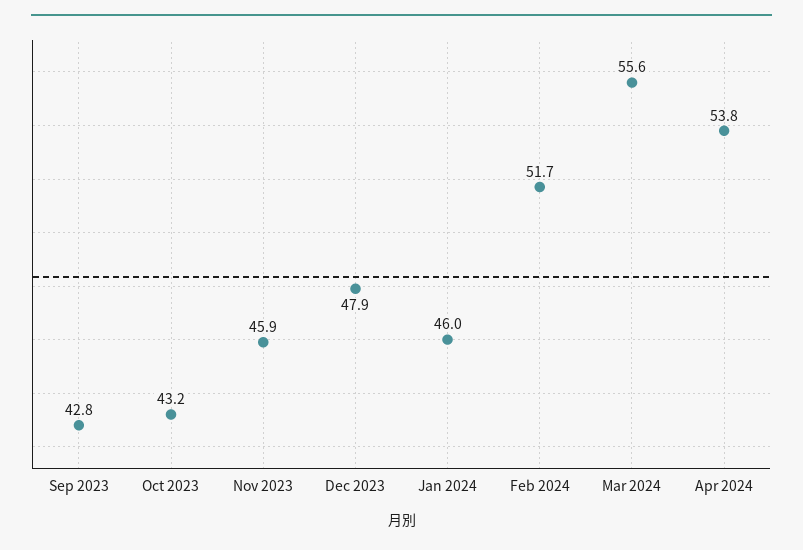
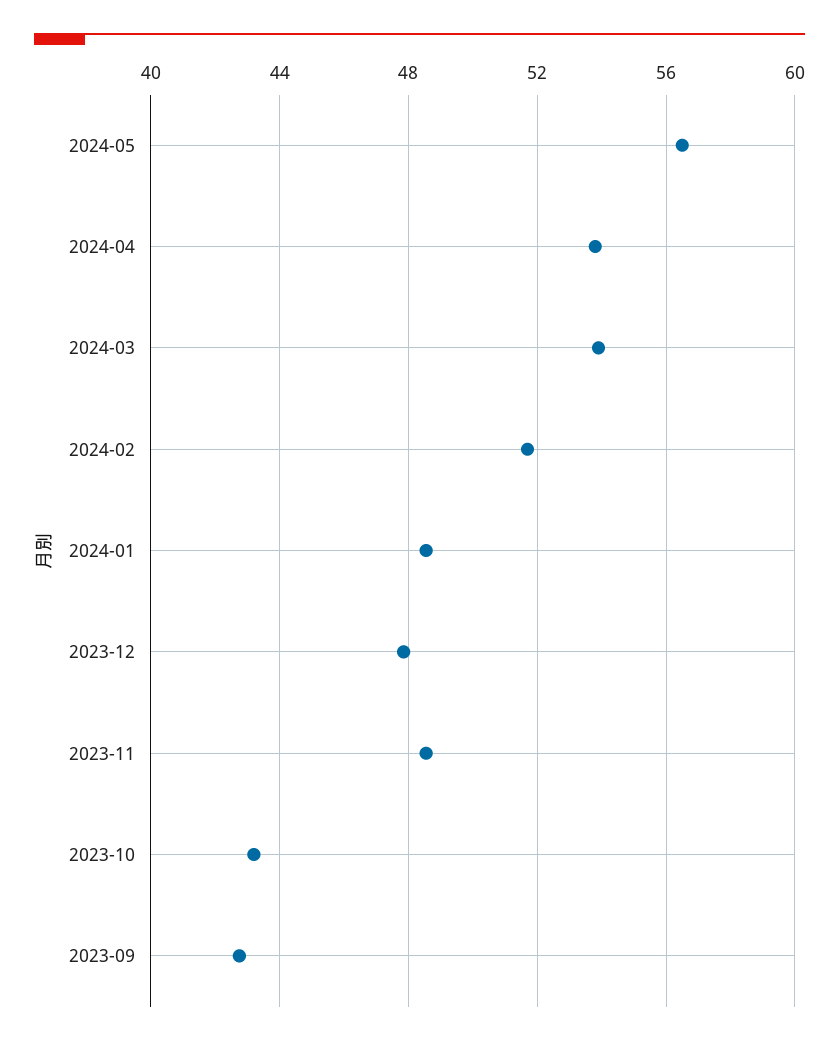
Nov 2023: 45.9 -> 48.5
Jan 2024: 46 -> 48.5
Mar 2024: 55.6 -> 54
2024-05: none -> 56.5

